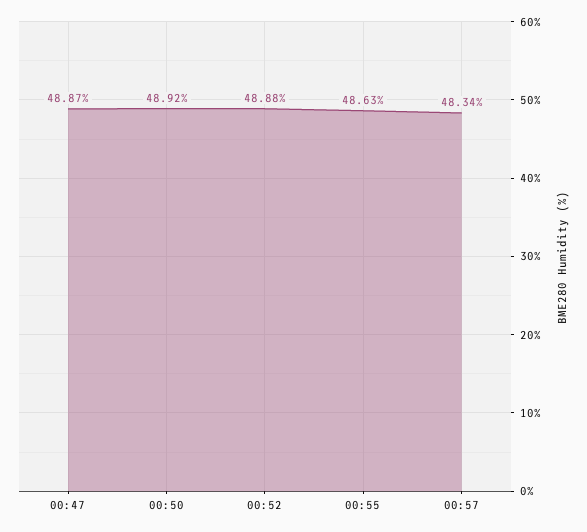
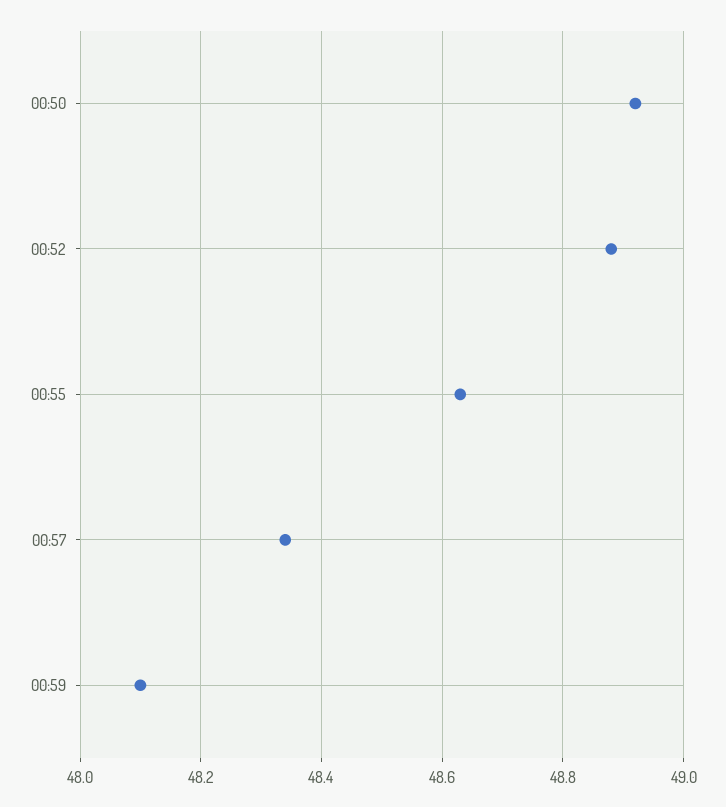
00:47: 48.87 -> none
00:59: none -> 48.1

